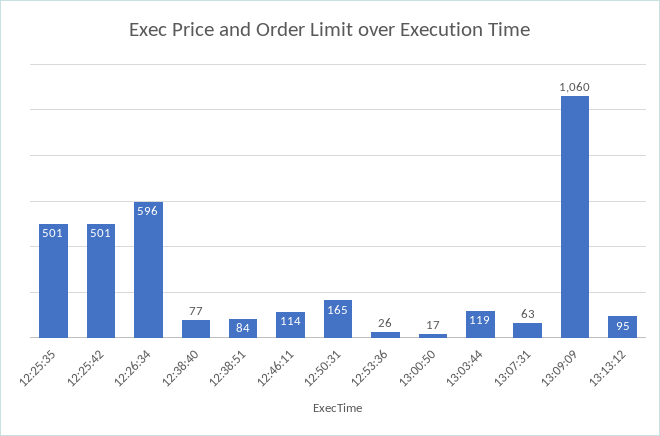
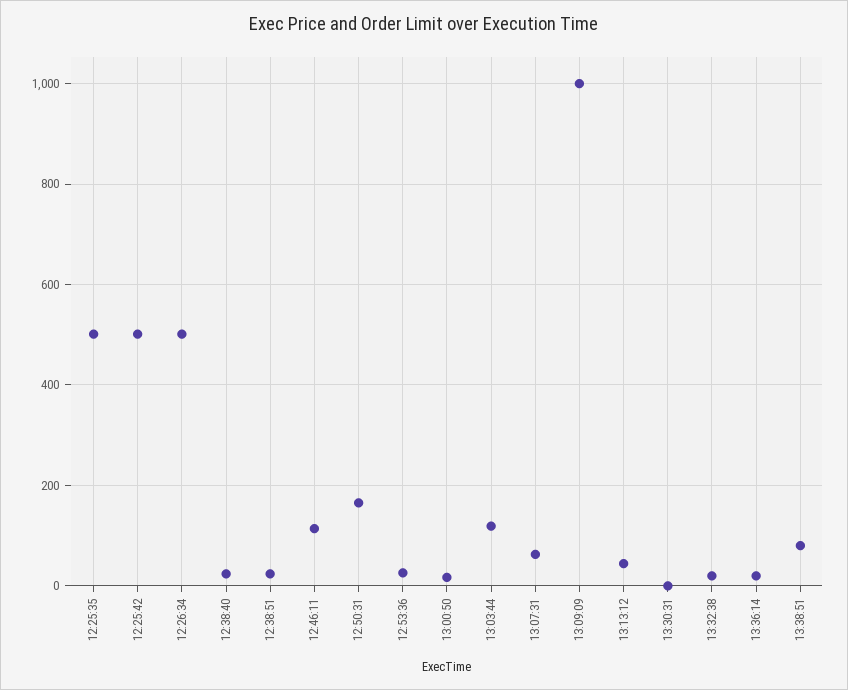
12:26:34: 596 -> 500
12:38:40: 77 -> 20
12:38:51: 84 -> 20
13:09:09: 1060 -> 1000
13:13:12: 95 -> 40
13:30:31: none -> 0
13:32:38: none -> 20
13:36:14: none -> 20
13:38:51: none -> 80

